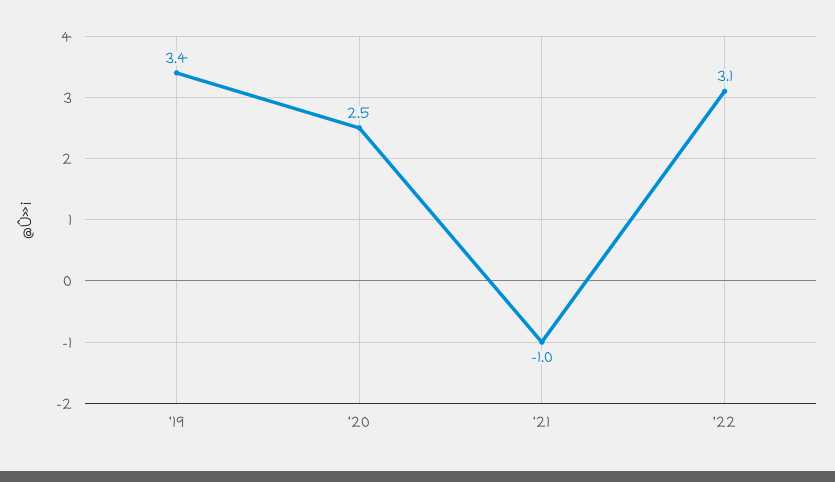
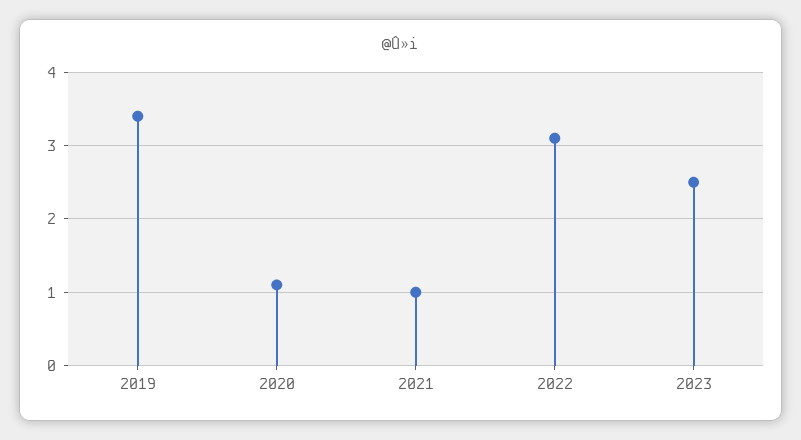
'20: 2.5 -> 1.1
'21: -1 -> 1
2023: none -> 2.5

